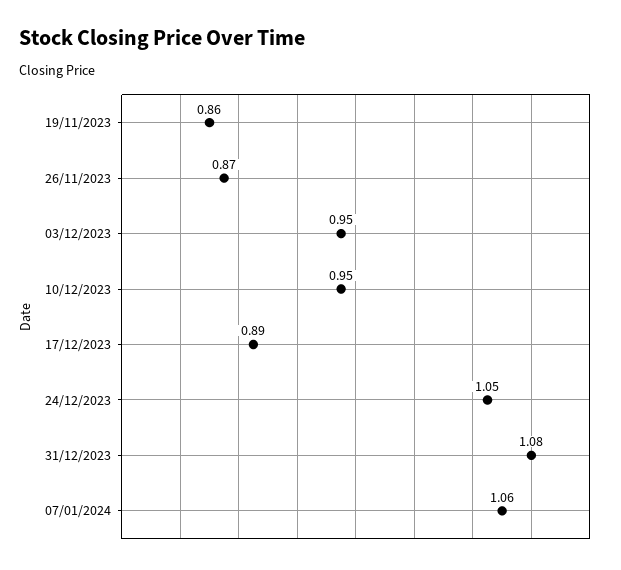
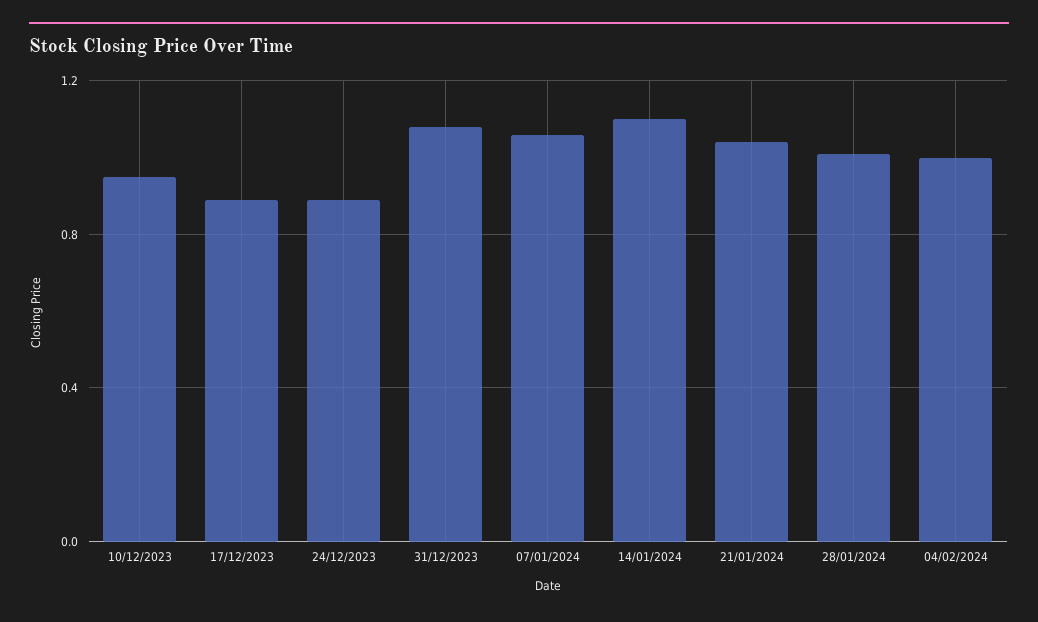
19/11/2023: 0.86 -> none
26/11/2023: 0.87 -> none
03/12/2023: 0.95 -> none
24/12/2023: 1.05 -> 0.9
14/01/2024: none -> 1.1
21/01/2024: none -> 1.05
28/01/2024: none -> 1
04/02/2024: none -> 1

